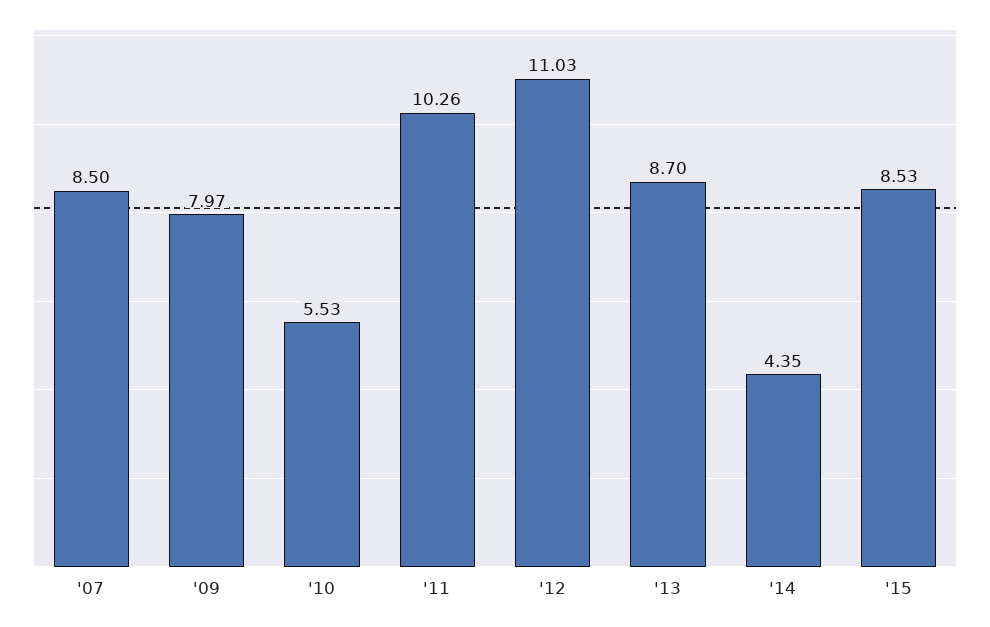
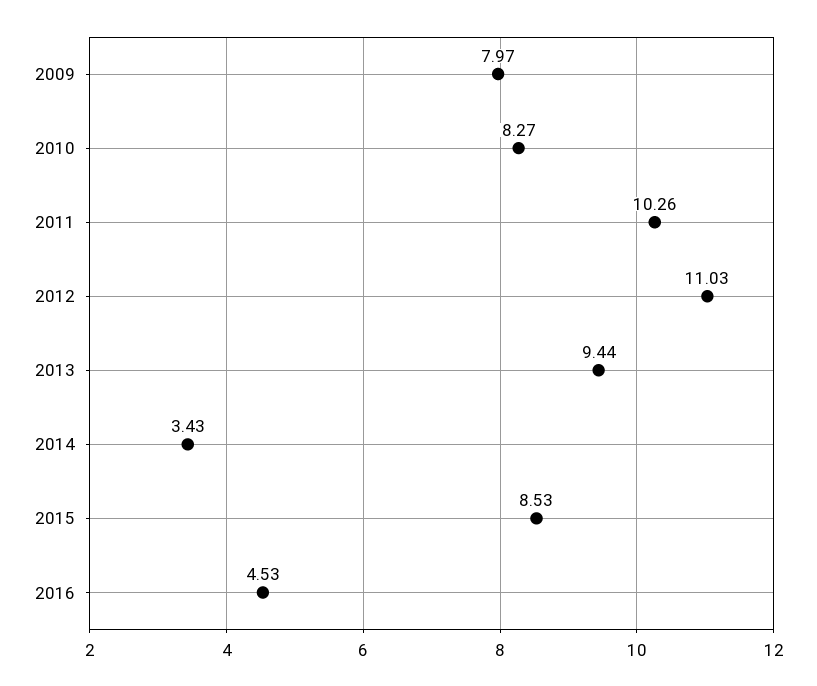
'07: 8.5 -> none
'10: 5.53 -> 8.27
'13: 8.7 -> 9.44
'14: 4.35 -> 3.43
2016: none -> 4.53

